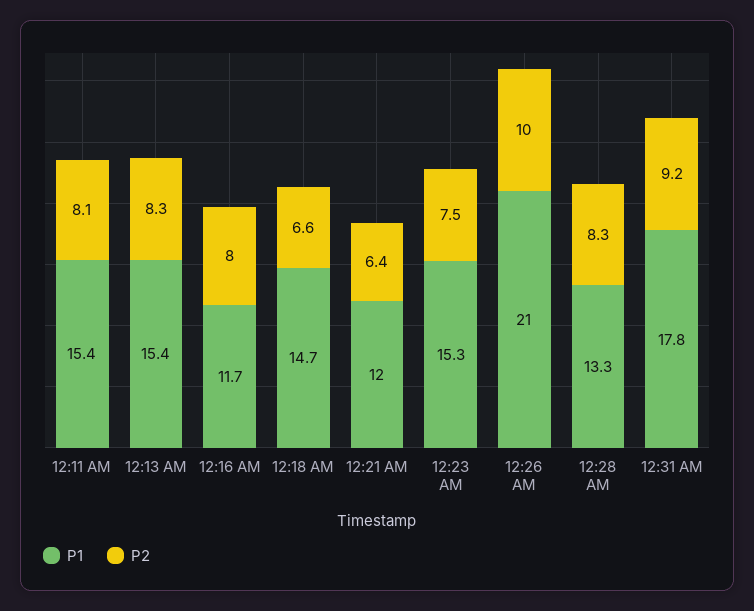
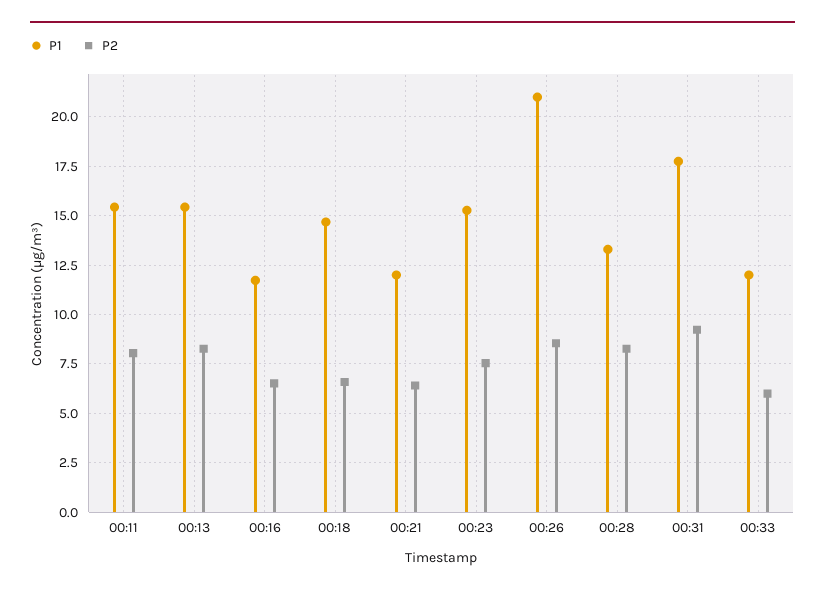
P2, 12:16 AM: 8 -> 6.5
P2, 12:26 AM: 10 -> 8.5
P1, 00:33: none -> 12
P2, 00:33: none -> 6

